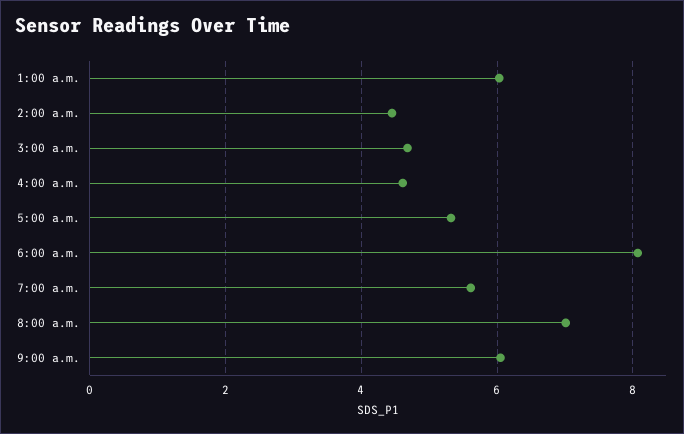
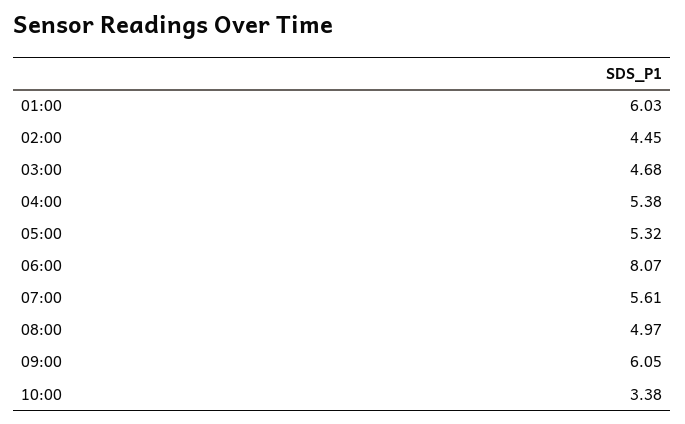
4:00 a.m.: 4.6 -> 5.38
8:00 a.m.: 7 -> 4.97
10:00: none -> 3.38

